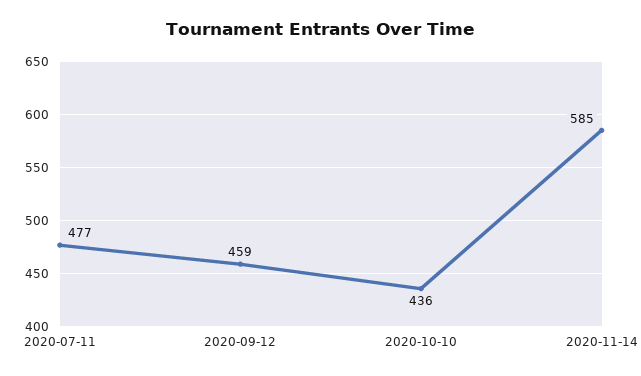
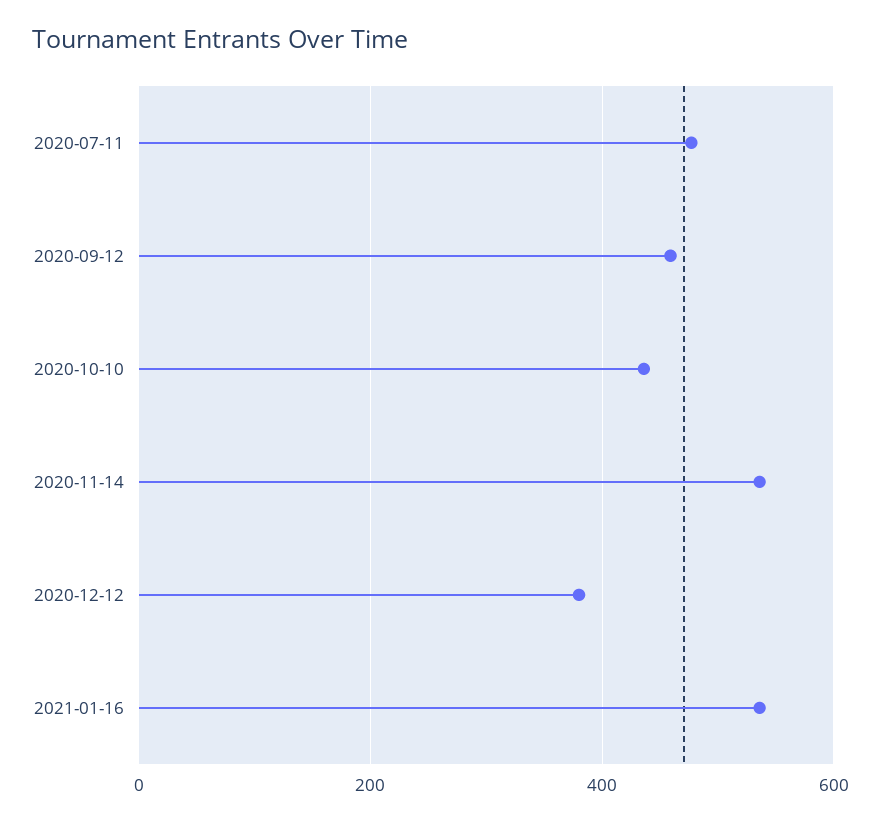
2020-11-14: 585 -> 540
2020-12-12: none -> 380
2021-01-16: none -> 540

